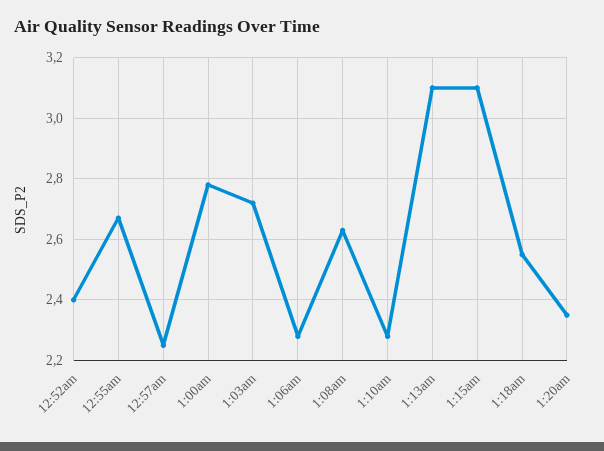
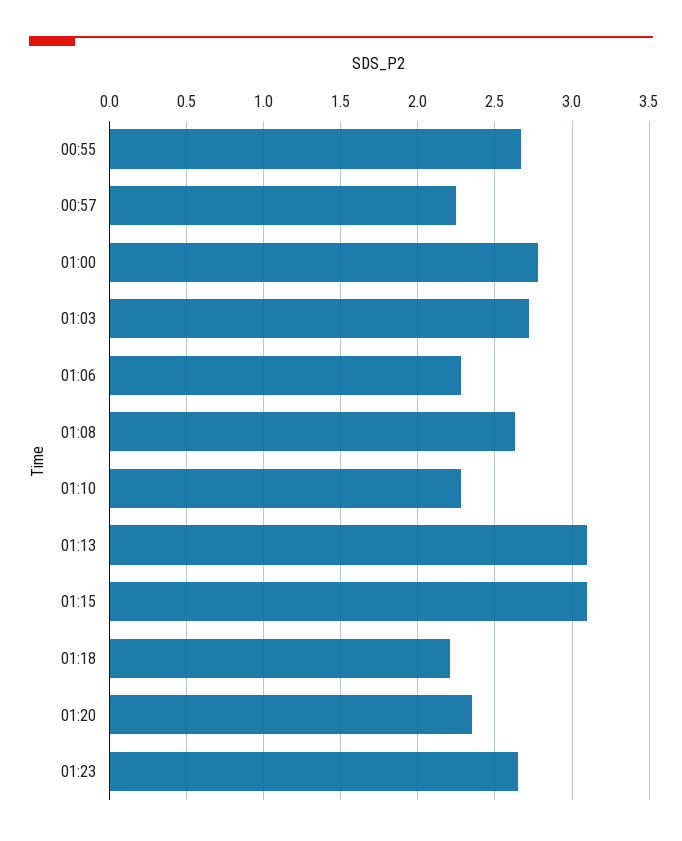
12:52am: 2.4 -> none
1:18am: 2.55 -> 2.2
01:23: none -> 2.65

